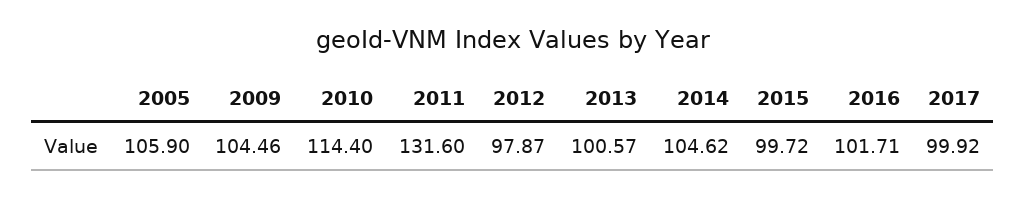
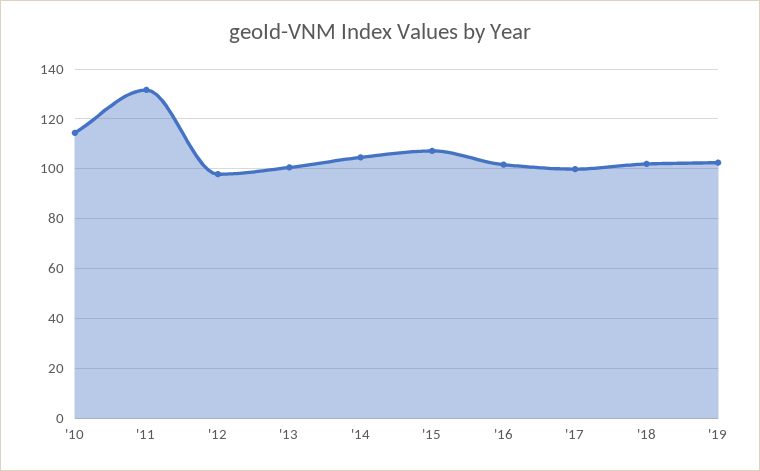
2005: 105.9 -> none
2009: 104.46 -> none
2015: 99.72 -> 107.5
'18: none -> 102.5
'19: none -> 102.5

